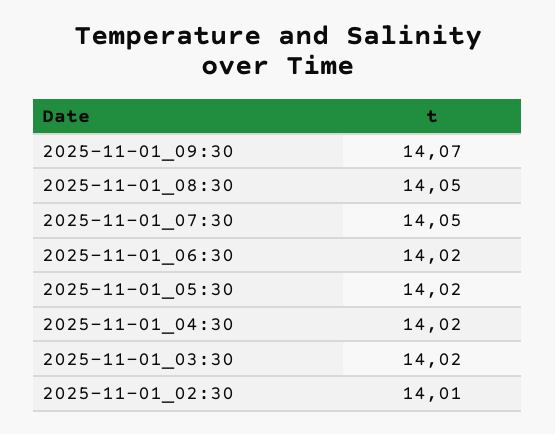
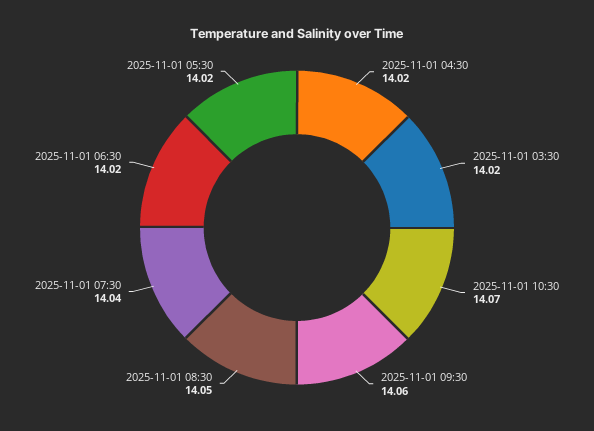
2025-11-01_09:30: 14.07 -> 14.06
2025-11-01_07:30: 14.05 -> 14.04
2025-11-01_02:30: 14.01 -> none
2025-11-01 10:30: none -> 14.07

